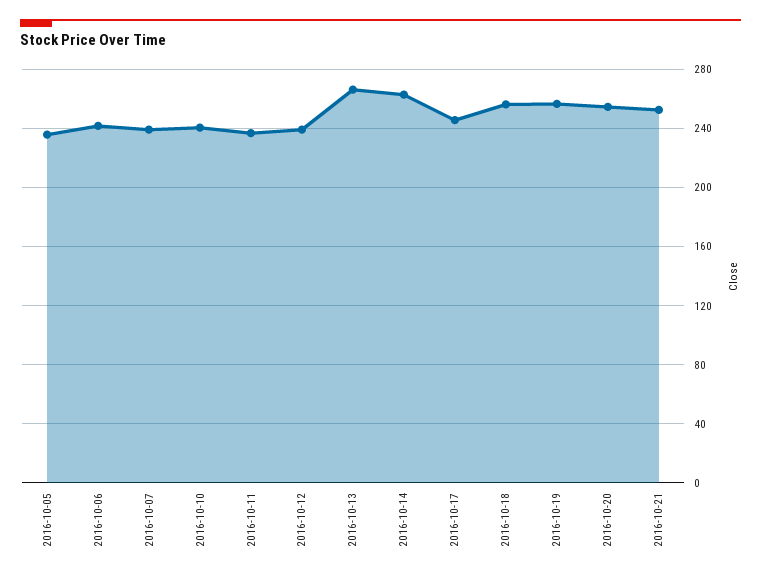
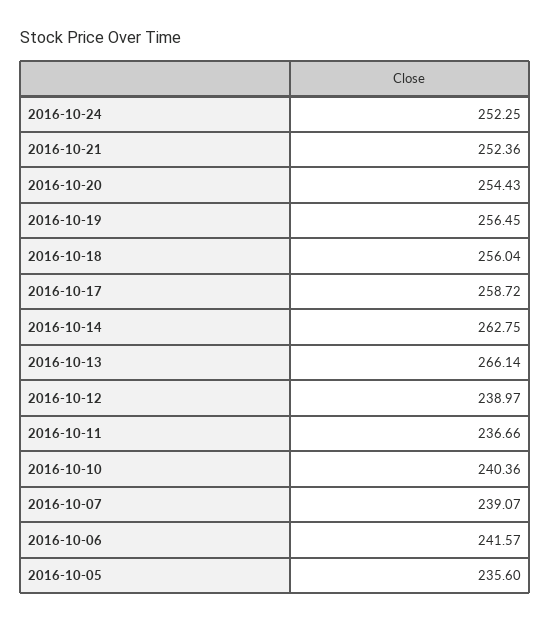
2016-10-17: 245 -> 258.72
2016-10-24: none -> 252.25

